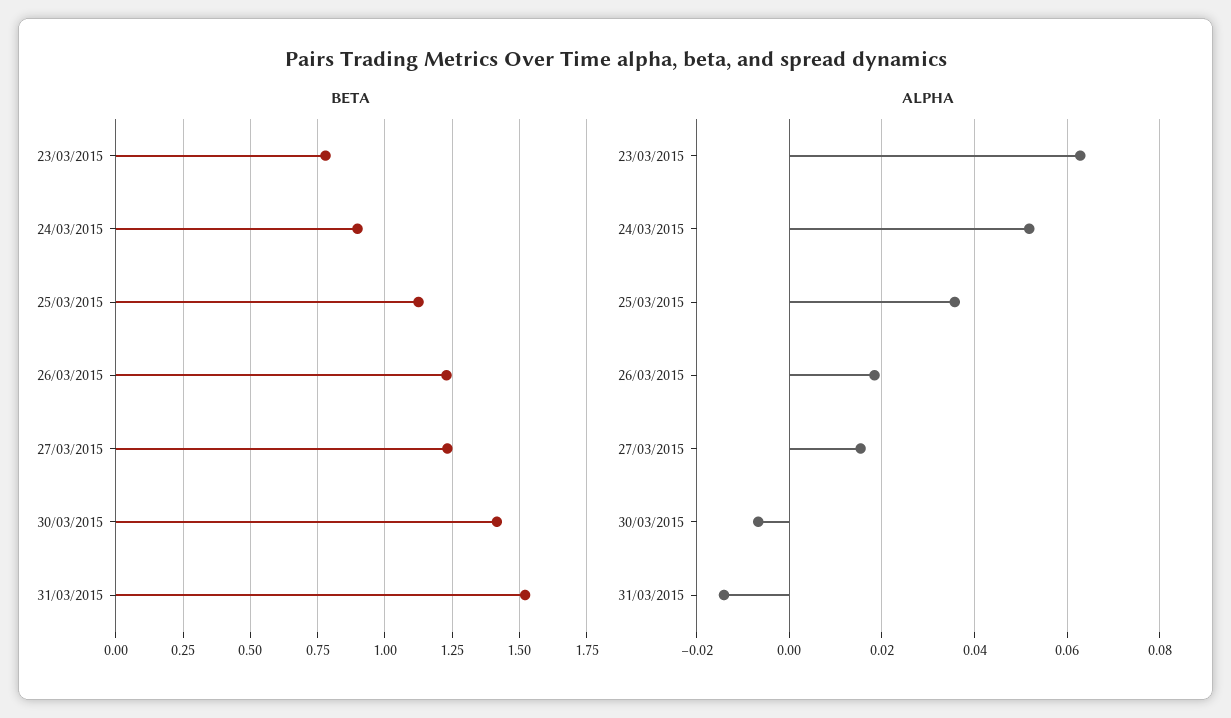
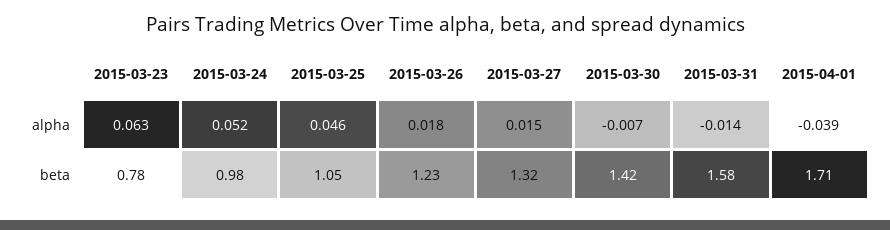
BETA, 24/03/2015: 0.9 -> 0.98
BETA, 25/03/2015: 1.125 -> 1.05
BETA, 27/03/2015: 1.225 -> 1.32
BETA, 31/03/2015: 1.525 -> 1.58
ALPHA, 25/03/2015: 0.036 -> 0.046
ALPHA, 2015-04-01: none -> -0.039
BETA, 2015-04-01: none -> 1.71

